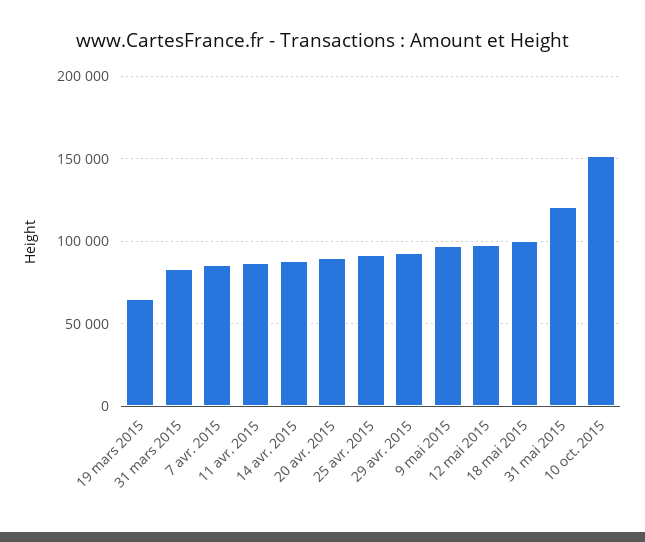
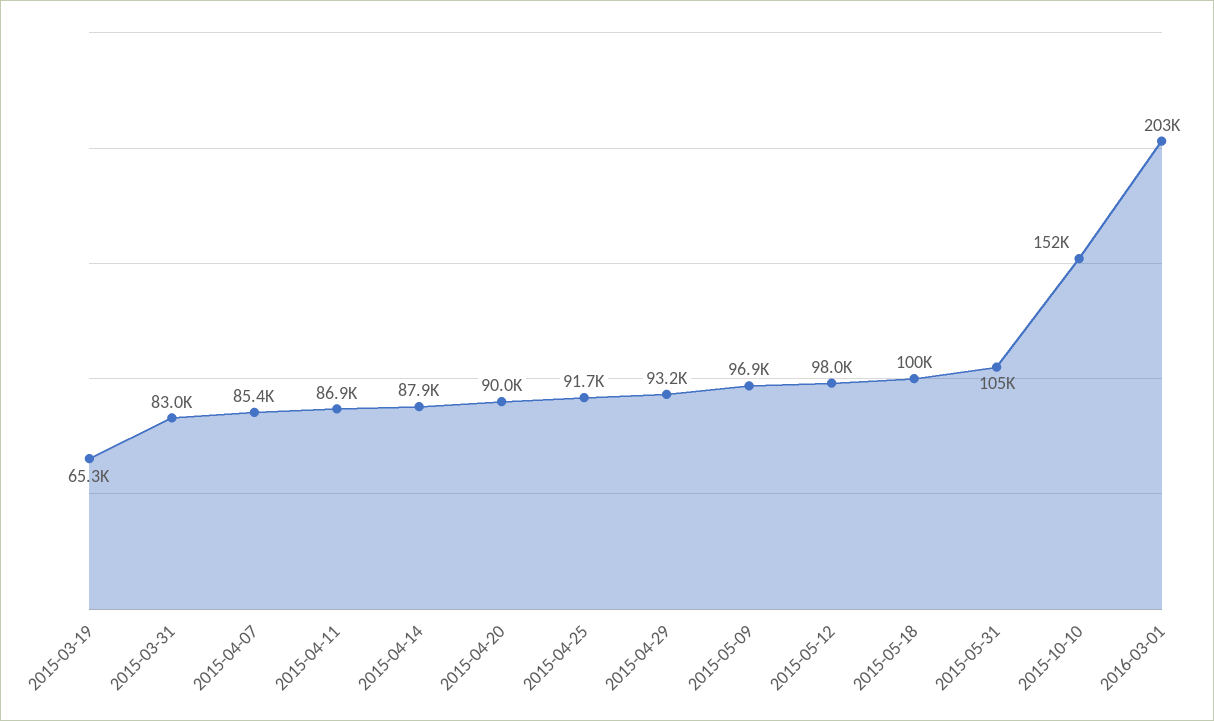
31 mai 2015: 120000 -> 105000
2016-03-01: none -> 203000

